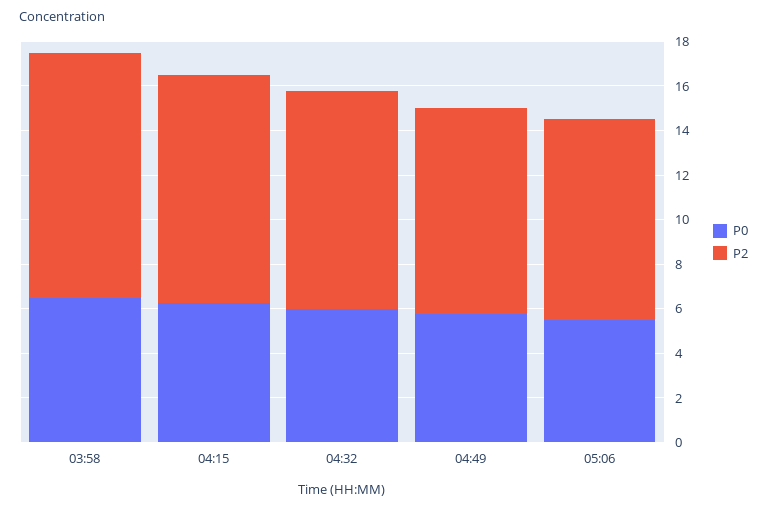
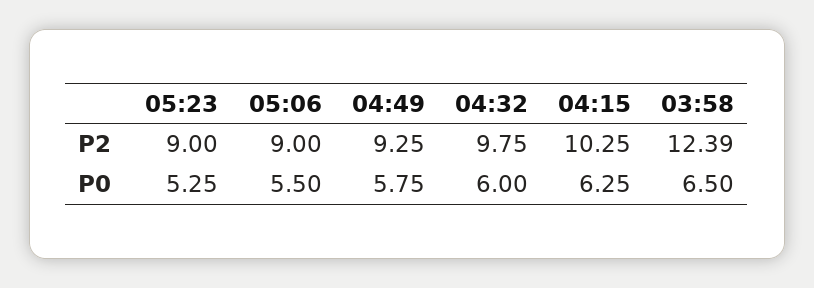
P2, 03:58: 11 -> 12.39
P2, 05:23: none -> 9
P0, 05:23: none -> 5.25

